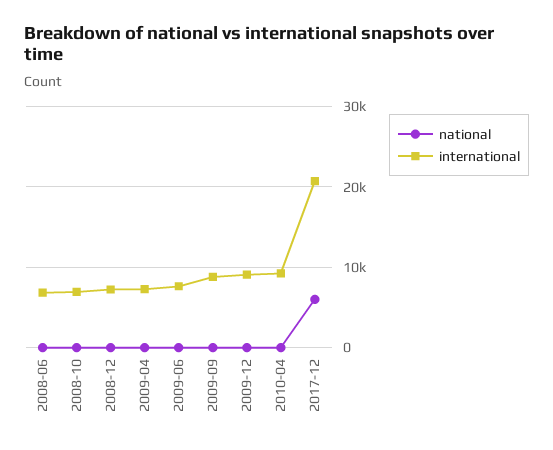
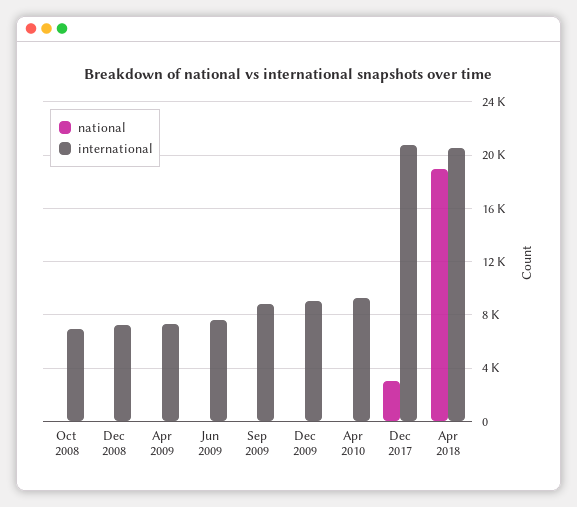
national, 2008-06: 0 -> none
international, 2008-06: 7000 -> none
national, 2017-12: 6000 -> 3000
national, Apr 2018: none -> 19000
international, Apr 2018: none -> 20500

